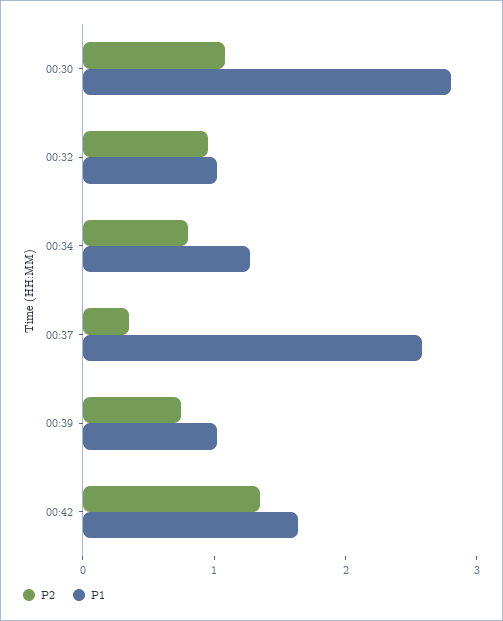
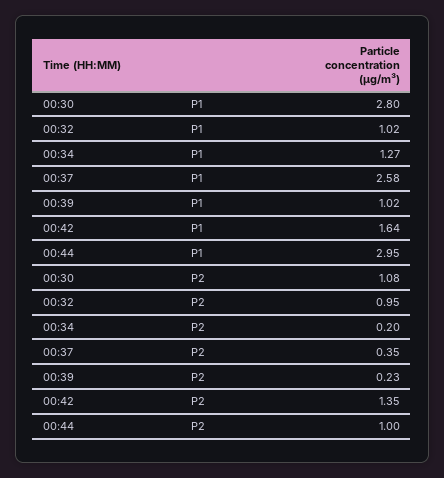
P2, 00:34: 0.8 -> 0.2
P2, 00:39: 0.8 -> 0.23
P1, 00:44: none -> 2.95
P2, 00:44: none -> 1

